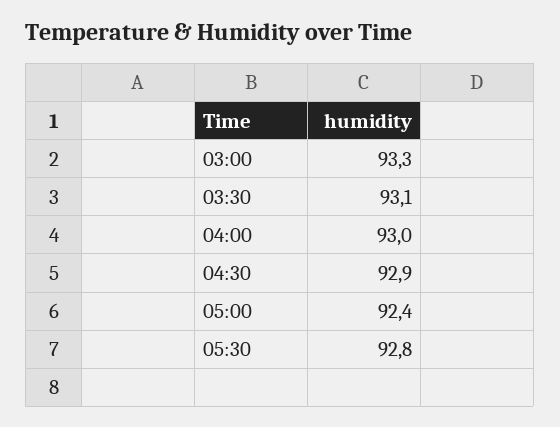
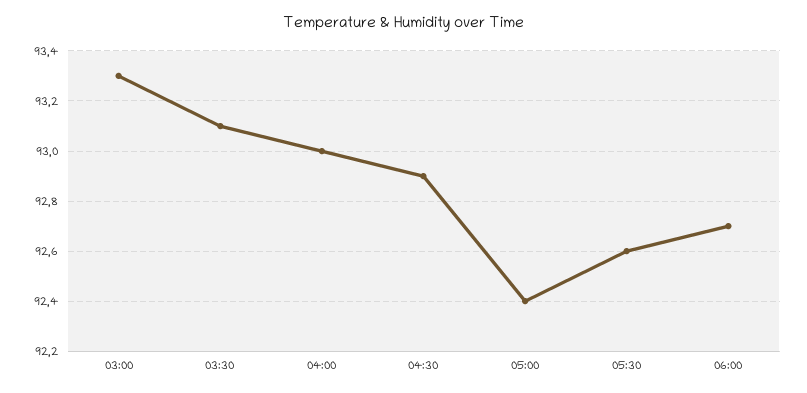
05:30: 92.8 -> 92.6
06:00: none -> 92.7

